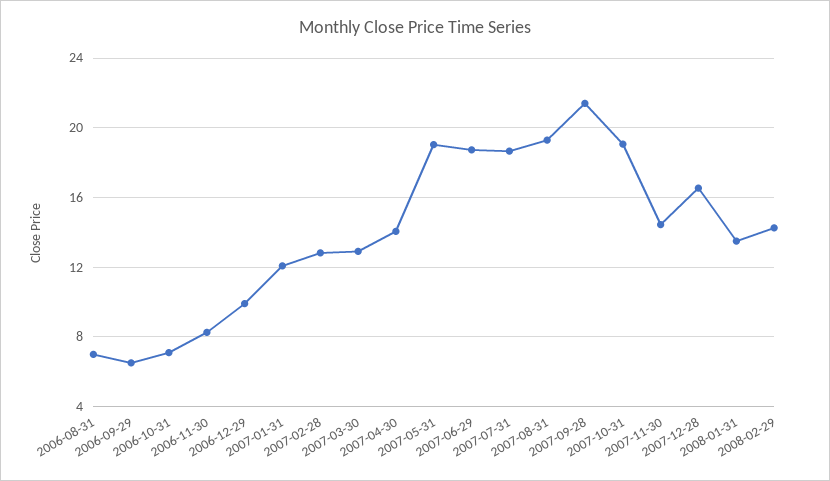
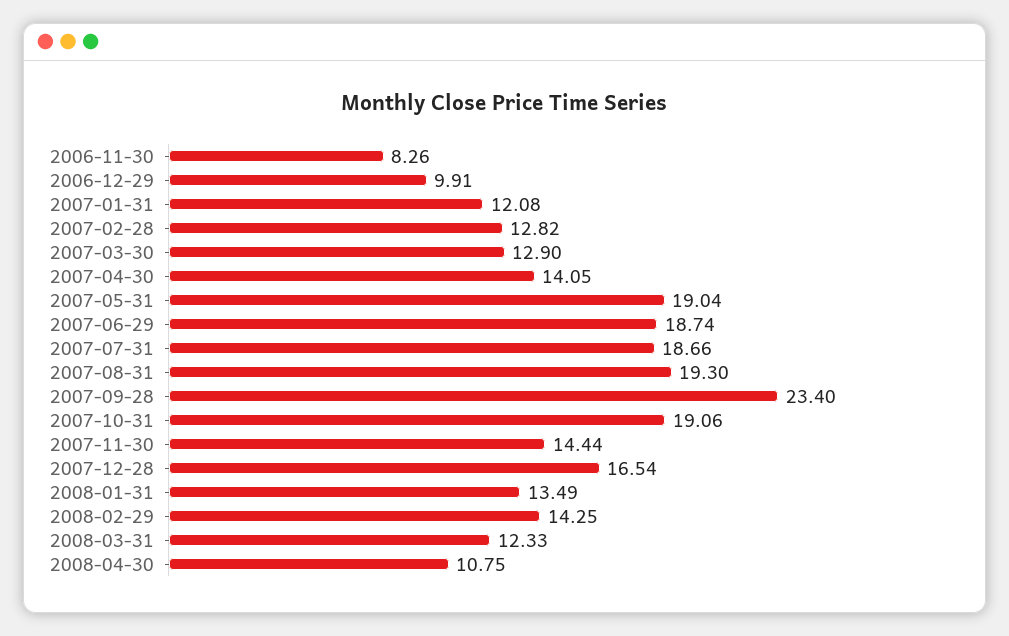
2006-08-31: 7 -> none
2006-09-29: 6.5 -> none
2006-10-31: 7 -> none
2007-09-28: 21.5 -> 23.4
2008-03-31: none -> 12.33
2008-04-30: none -> 10.75

